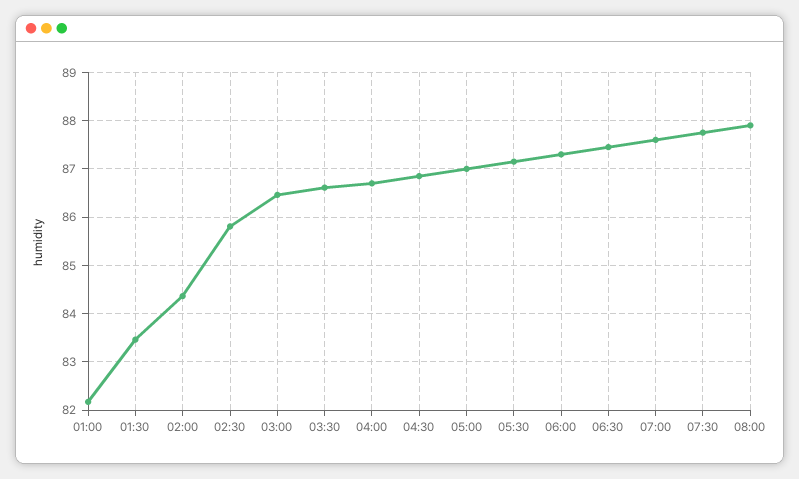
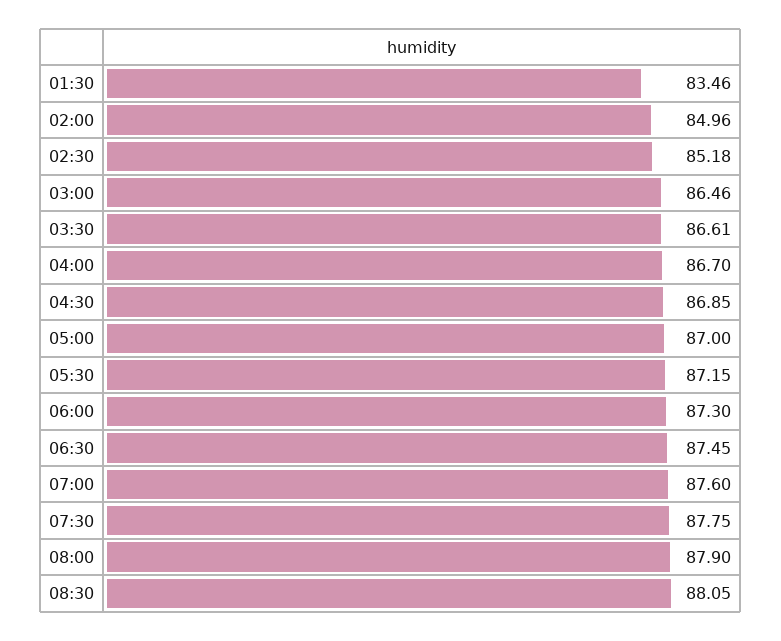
01:00: 82.2 -> none
02:00: 84.4 -> 84.96
02:30: 85.8 -> 85.18
08:30: none -> 88.05

